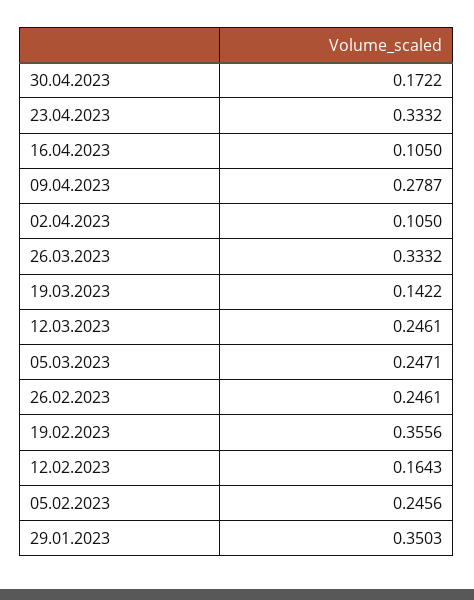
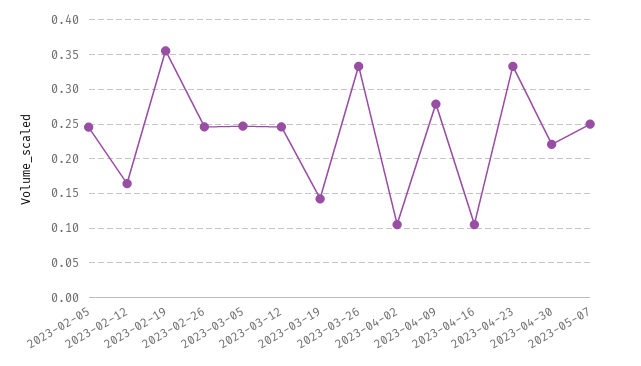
30.04.2023: 0.1722 -> 0.22
29.01.2023: 0.3503 -> none
2023-05-07: none -> 0.25

